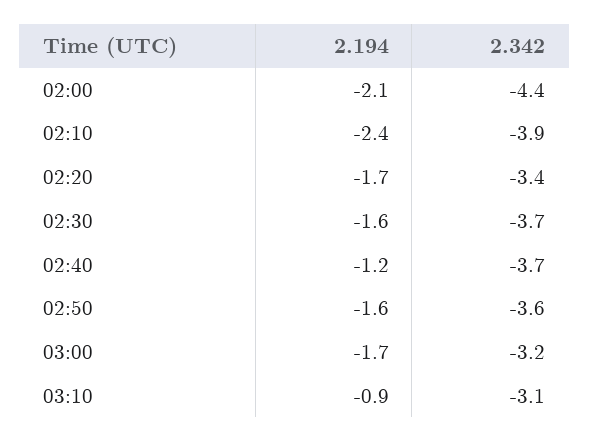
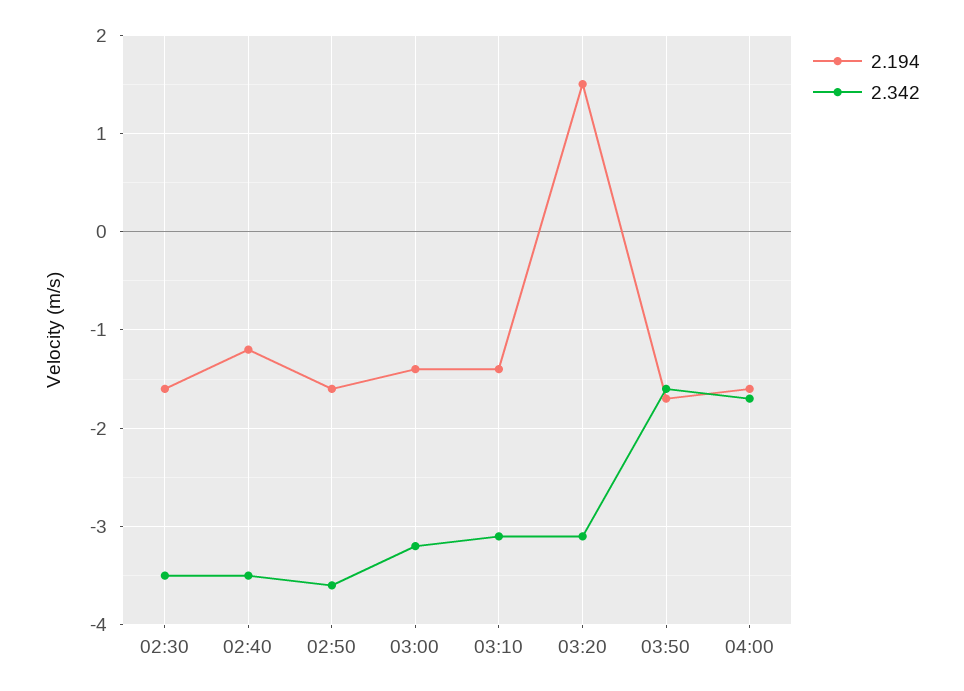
2.194, 02:00: -2.1 -> none
2.342, 02:00: -4.4 -> none
2.194, 02:10: -2.4 -> none
2.342, 02:10: -3.9 -> none
2.194, 02:20: -1.7 -> none
2.342, 02:20: -3.4 -> none
2.342, 02:30: -3.7 -> -3.5
2.342, 02:40: -3.7 -> -3.5
2.194, 03:00: -1.7 -> -1.4
2.194, 03:10: -0.9 -> -1.4
2.194, 03:20: none -> 1.5
2.342, 03:20: none -> -3.1
2.194, 03:50: none -> -1.7
2.342, 03:50: none -> -1.6
2.194, 04:00: none -> -1.6
2.342, 04:00: none -> -1.7

